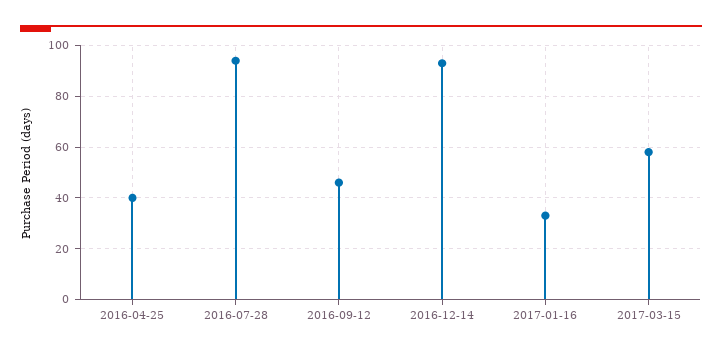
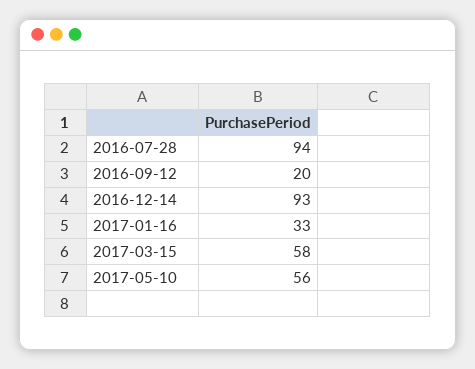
2016-04-25: 40 -> none
2016-09-12: 45 -> 20
2017-05-10: none -> 56

